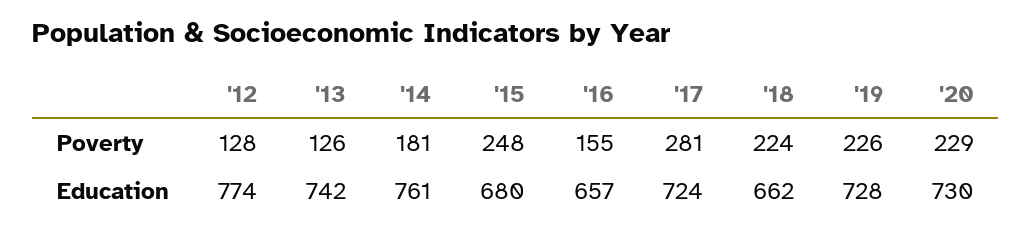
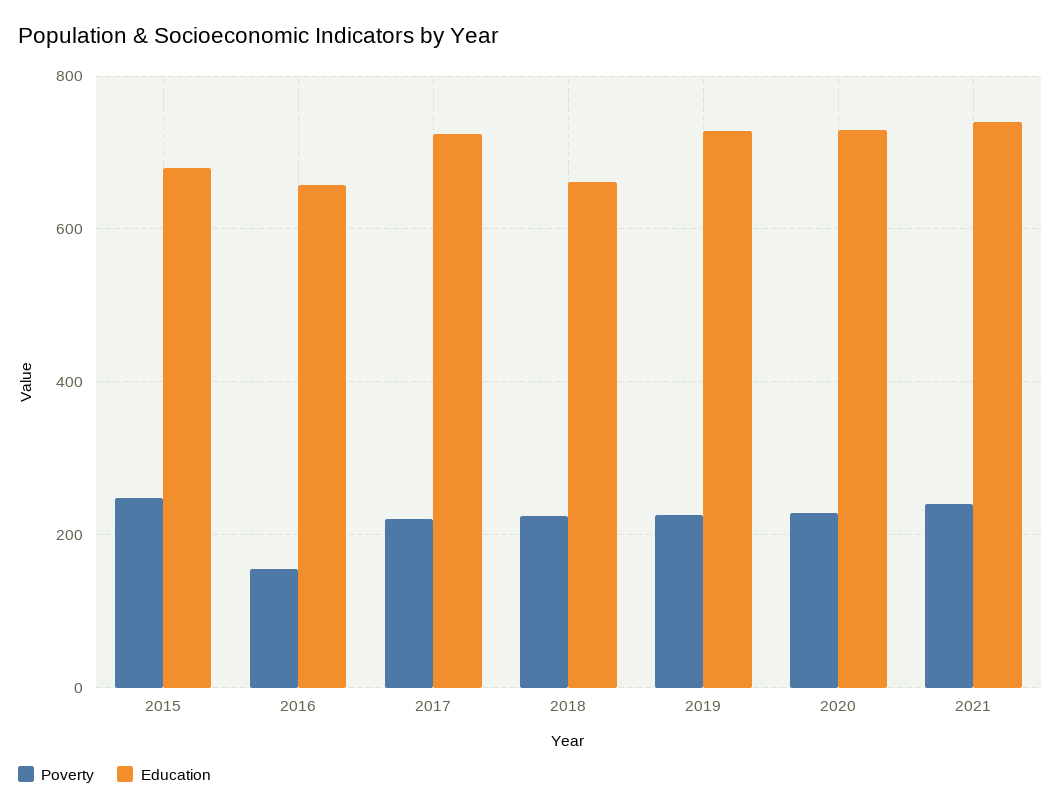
Poverty, '12: 128 -> none
Poverty, '13: 126 -> none
Poverty, '14: 181 -> none
Poverty, '17: 281 -> 220
Education, '12: 774 -> none
Education, '13: 742 -> none
Education, '14: 761 -> none
Poverty, 2021: none -> 240
Education, 2021: none -> 740

